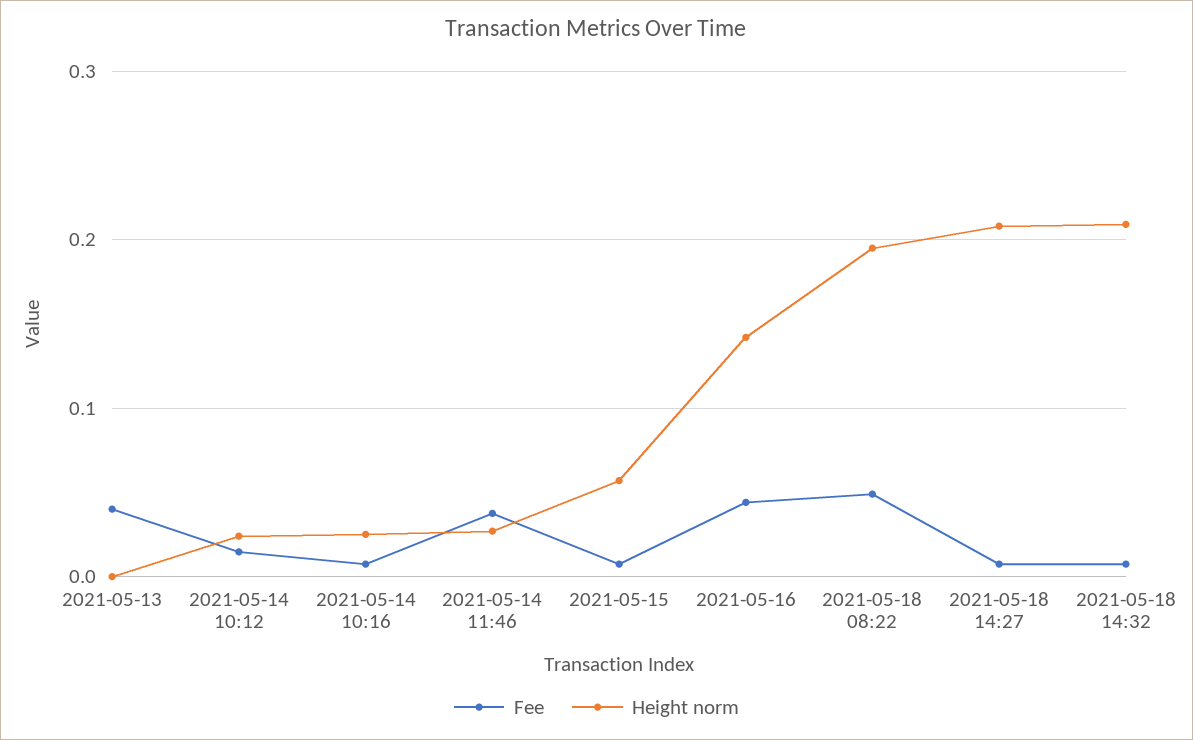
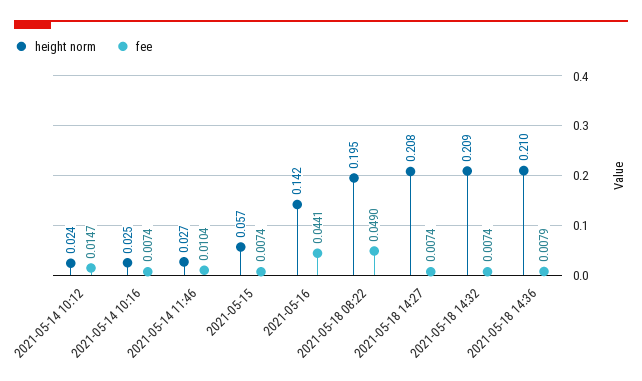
Fee, 2021-05-13: 0.04 -> none
Height norm, 2021-05-13: 0 -> none
Fee, 2021-05-14 11:46: 0.04 -> 0.0104
Height norm, 2021-05-18 14:36: none -> 0.21
Fee, 2021-05-18 14:36: none -> 0.0079

